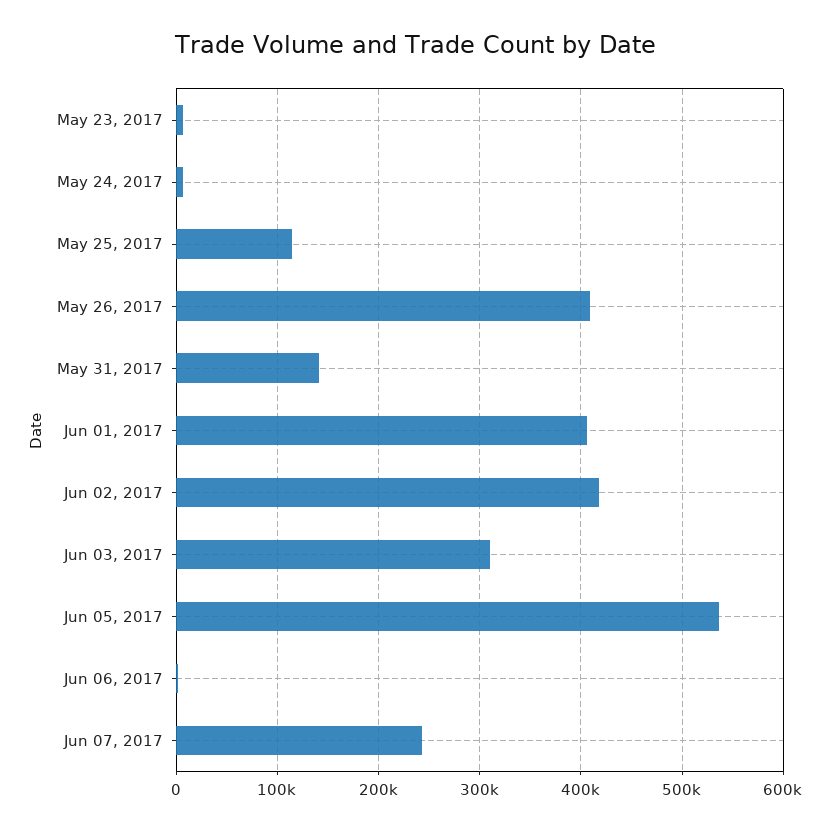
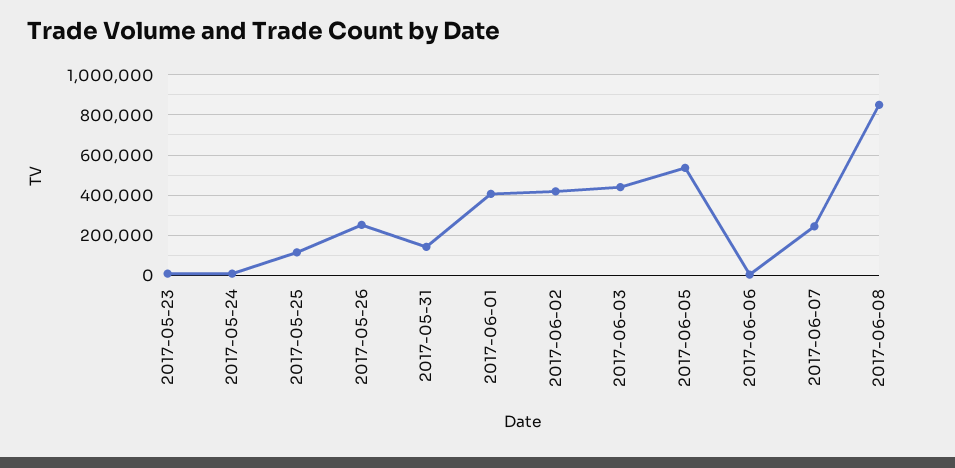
May 26, 2017: 410000 -> 250000
Jun 03, 2017: 310000 -> 450000
2017-06-08: none -> 850000

